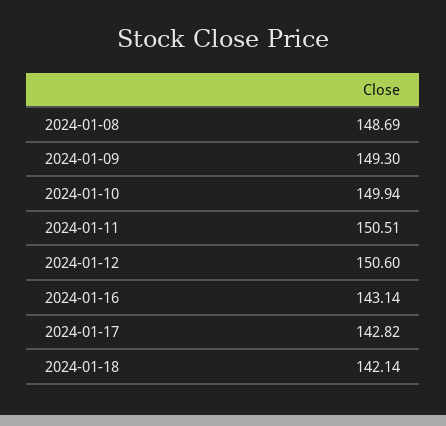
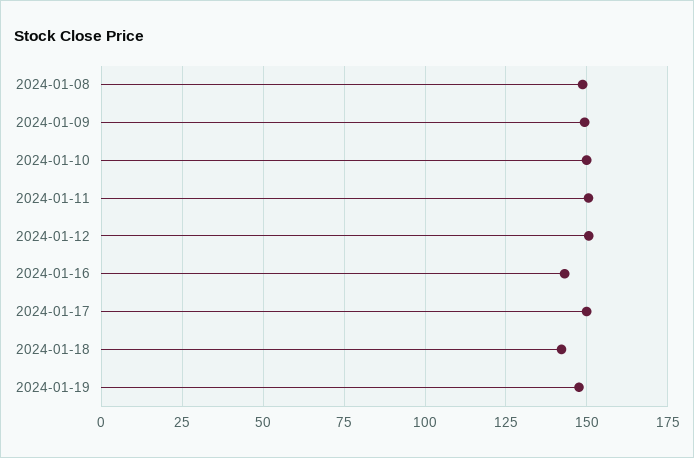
2024-01-17: 142.82 -> 150
2024-01-19: none -> 147.5

